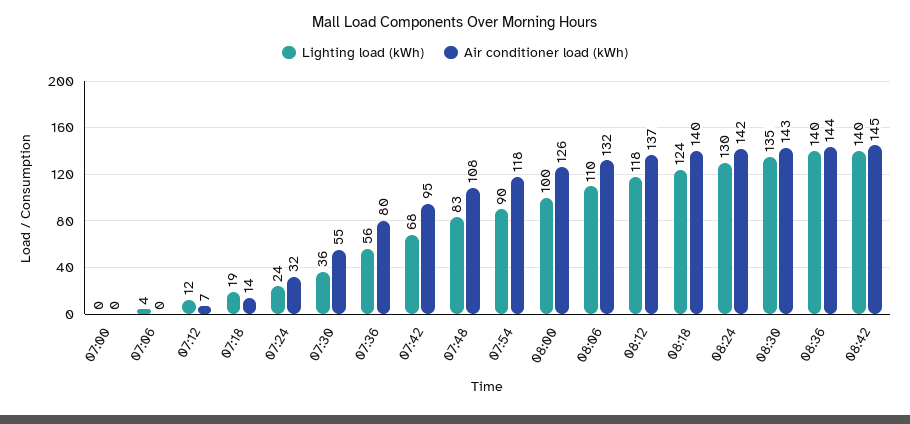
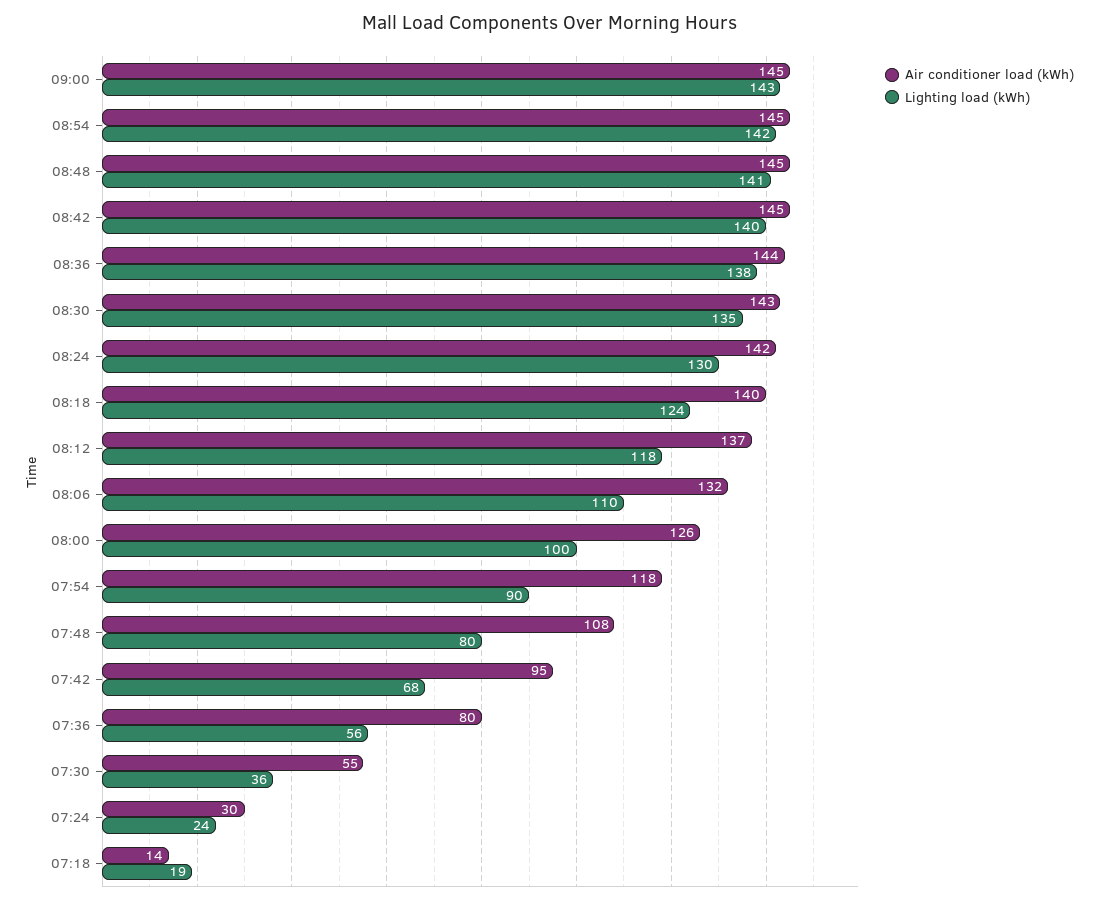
Lighting load (kWh), 07:00: 0 -> none
Air conditioner load (kWh), 07:00: 0 -> none
Lighting load (kWh), 07:06: 4 -> none
Air conditioner load (kWh), 07:06: 0 -> none
Lighting load (kWh), 07:12: 12 -> none
Air conditioner load (kWh), 07:12: 7 -> none
Air conditioner load (kWh), 07:24: 32 -> 30
Lighting load (kWh), 07:48: 83 -> 80
Lighting load (kWh), 08:36: 140 -> 138
Air conditioner load (kWh), 09:00: none -> 145
Lighting load (kWh), 09:00: none -> 143
Air conditioner load (kWh), 08:54: none -> 145
Lighting load (kWh), 08:54: none -> 142
Air conditioner load (kWh), 08:48: none -> 145
Lighting load (kWh), 08:48: none -> 141

